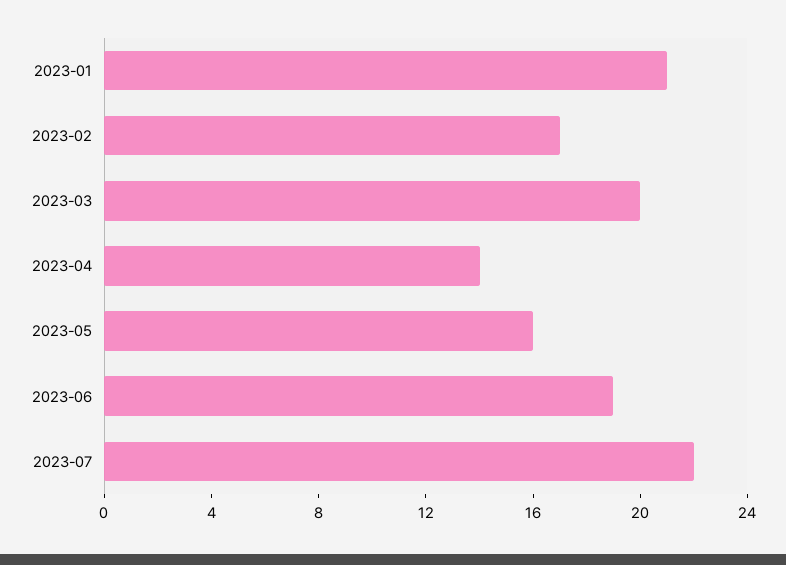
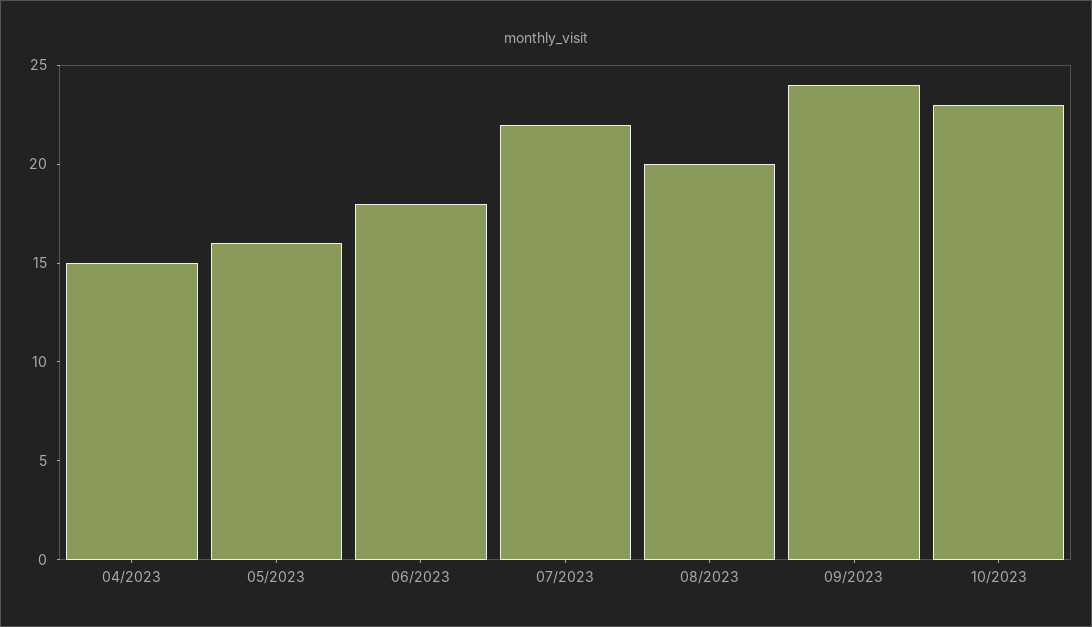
2023-01: 21 -> none
2023-02: 17 -> none
2023-03: 20 -> none
2023-04: 14 -> 15
2023-06: 19 -> 18
08/2023: none -> 20
09/2023: none -> 24
10/2023: none -> 23

